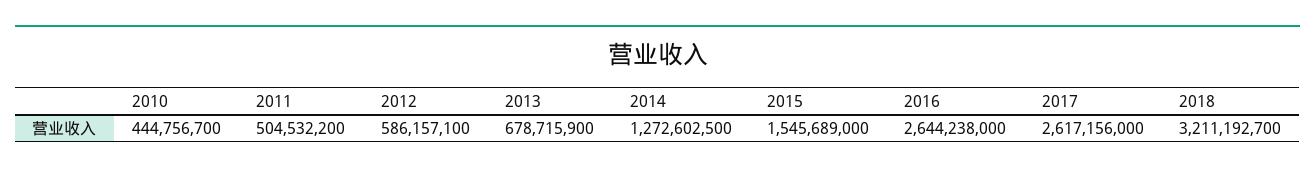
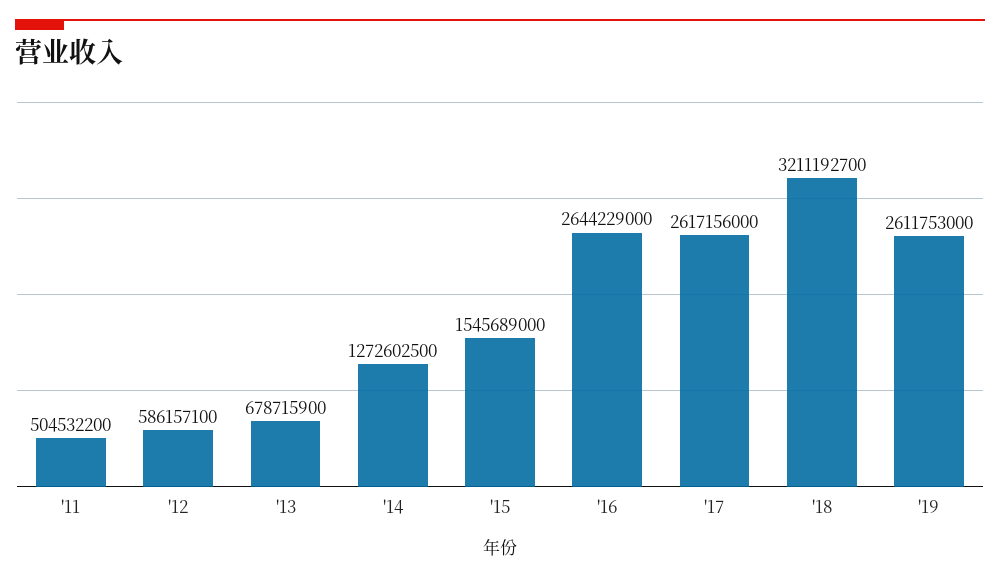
2010: 444756700 -> none
2016: 2644238000 -> 2644229000
'19: none -> 2611753000

